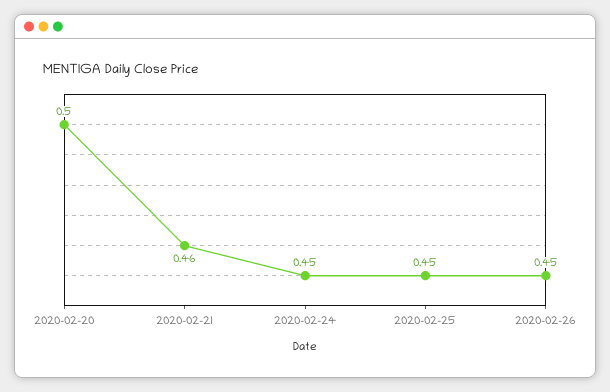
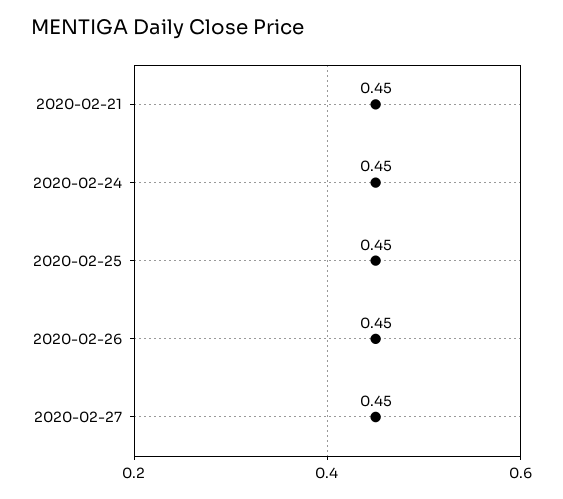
2020-02-20: 0.5 -> none
2020-02-21: 0.46 -> 0.45
2020-02-27: none -> 0.45

